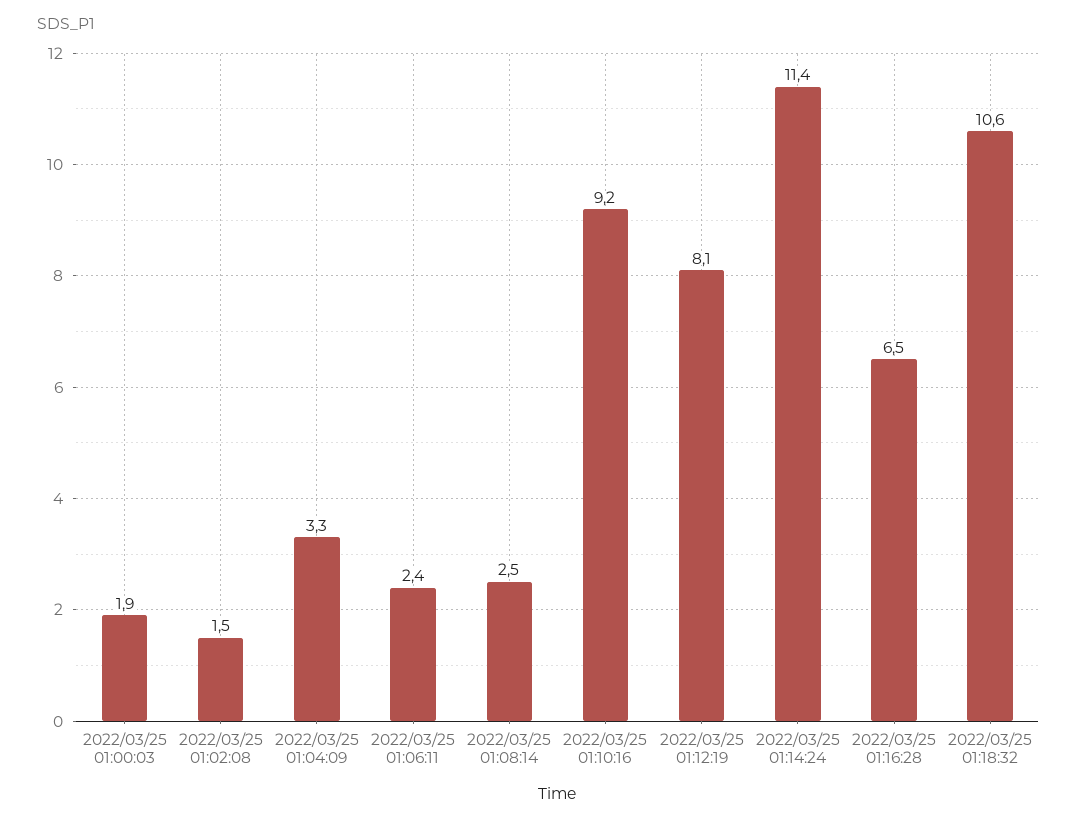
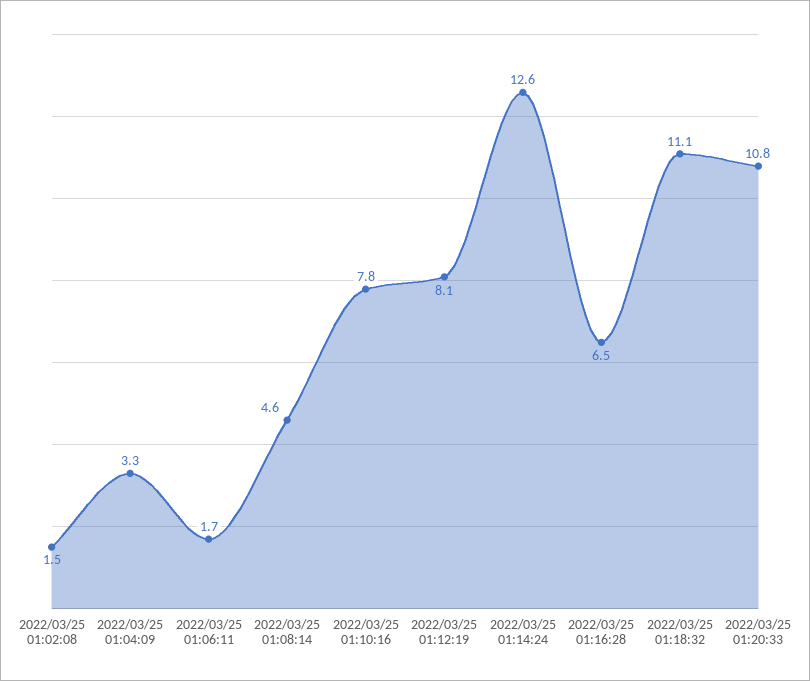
2022/03/25 01:00:03: 1.9 -> none
2022/03/25 01:06:11: 2.4 -> 1.7
2022/03/25 01:08:14: 2.5 -> 4.6
2022/03/25 01:10:16: 9.2 -> 7.8
2022/03/25 01:14:24: 11.4 -> 12.6
2022/03/25 01:18:32: 10.6 -> 11.1
2022/03/25 01:20:33: none -> 10.8

